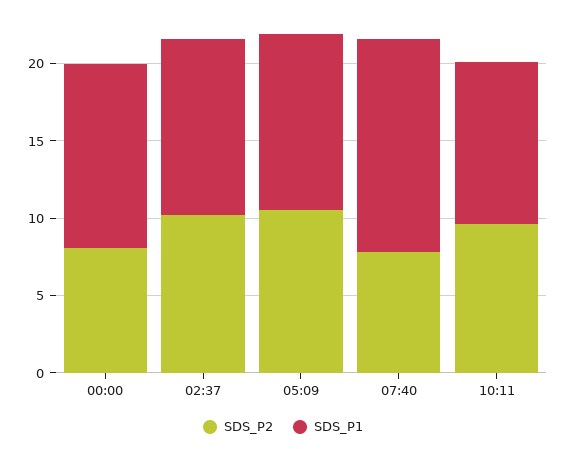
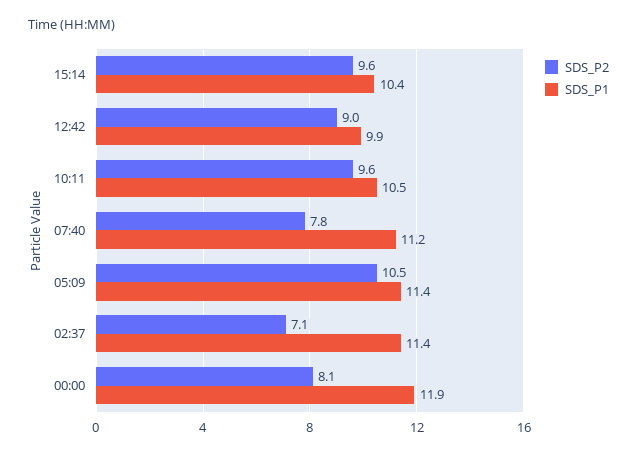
SDS_P2, 02:37: 10 -> 7.1
SDS_P1, 07:40: 14 -> 11.2
SDS_P2, 15:14: none -> 9.6
SDS_P1, 15:14: none -> 10.4
SDS_P2, 12:42: none -> 9
SDS_P1, 12:42: none -> 9.9

